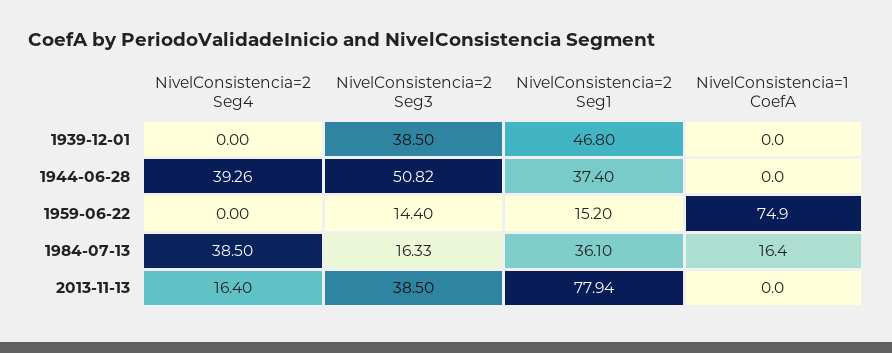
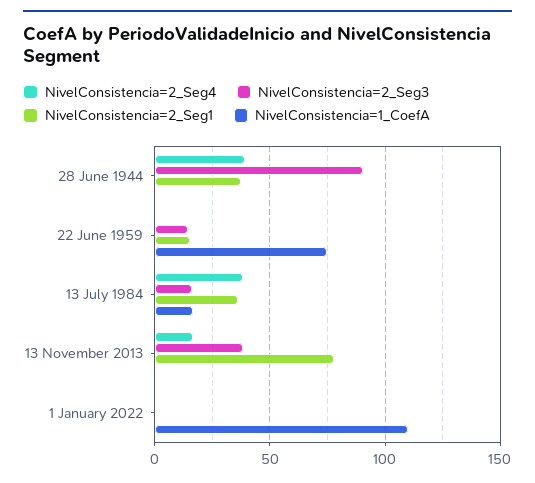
NivelConsistencia=2 Seg4, 1939-12-01: 0 -> none
NivelConsistencia=2 Seg3, 1939-12-01: 38.5 -> none
NivelConsistencia=2 Seg1, 1939-12-01: 46.8 -> none
NivelConsistencia=1 CoefA, 1939-12-01: 0 -> none
NivelConsistencia=2 Seg3, 1944-06-28: 50.82 -> 90
NivelConsistencia=2 Seg4, 1 January 2022: none -> 0
NivelConsistencia=2 Seg3, 1 January 2022: none -> 0
NivelConsistencia=2 Seg1, 1 January 2022: none -> 0
NivelConsistencia=1 CoefA, 1 January 2022: none -> 110

